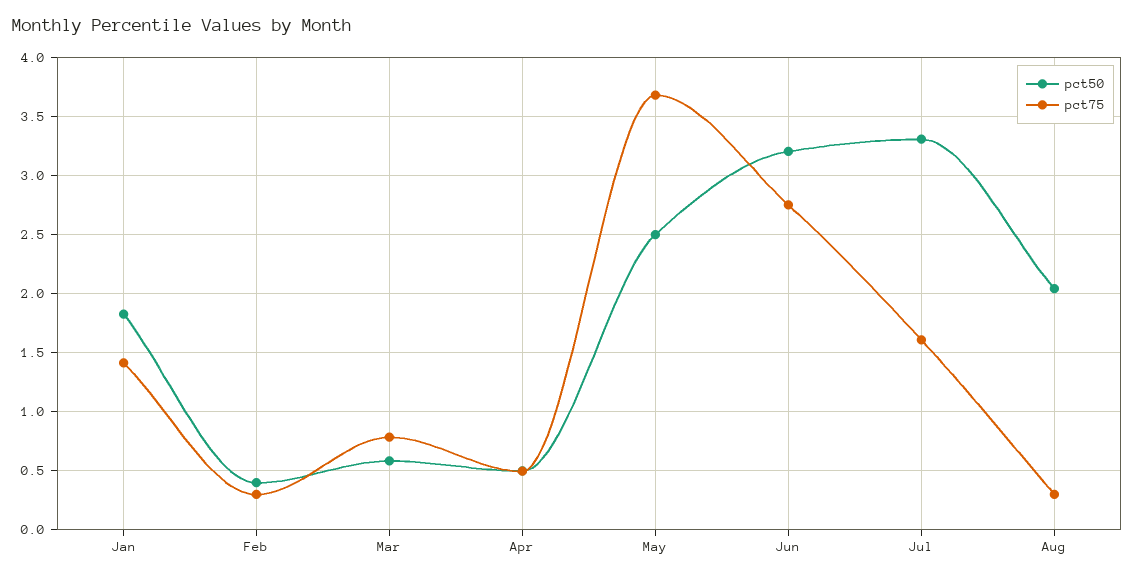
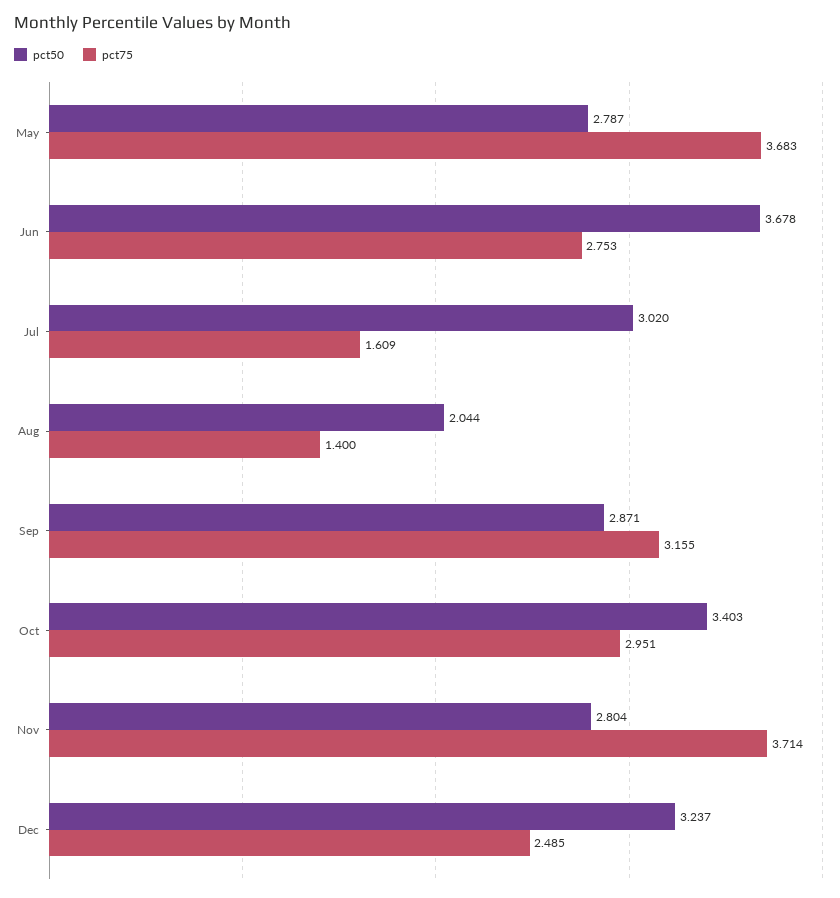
pct50, Jan: 1.8 -> none
pct75, Jan: 1.4 -> none
pct50, Feb: 0.4 -> none
pct75, Feb: 0.3 -> none
pct50, Mar: 0.6 -> none
pct75, Mar: 0.8 -> none
pct50, Apr: 0.5 -> none
pct75, Apr: 0.5 -> none
pct50, May: 2.5 -> 2.787
pct50, Jun: 3.2 -> 3.678
pct50, Jul: 3.3 -> 3.02
pct75, Aug: 0.3 -> 1.4
pct50, Sep: none -> 2.871
pct75, Sep: none -> 3.155
pct50, Oct: none -> 3.403
pct75, Oct: none -> 2.951
pct50, Nov: none -> 2.804
pct75, Nov: none -> 3.714
pct50, Dec: none -> 3.237
pct75, Dec: none -> 2.485

